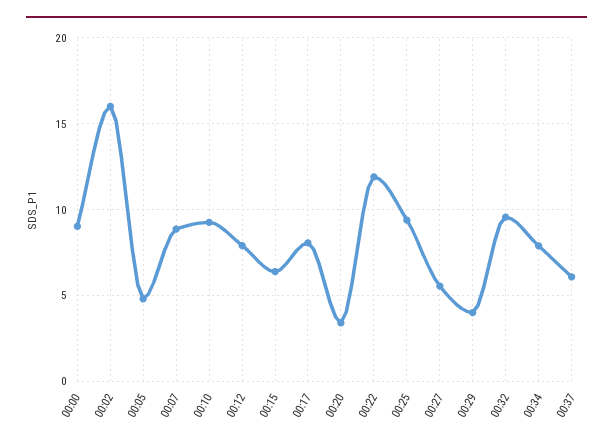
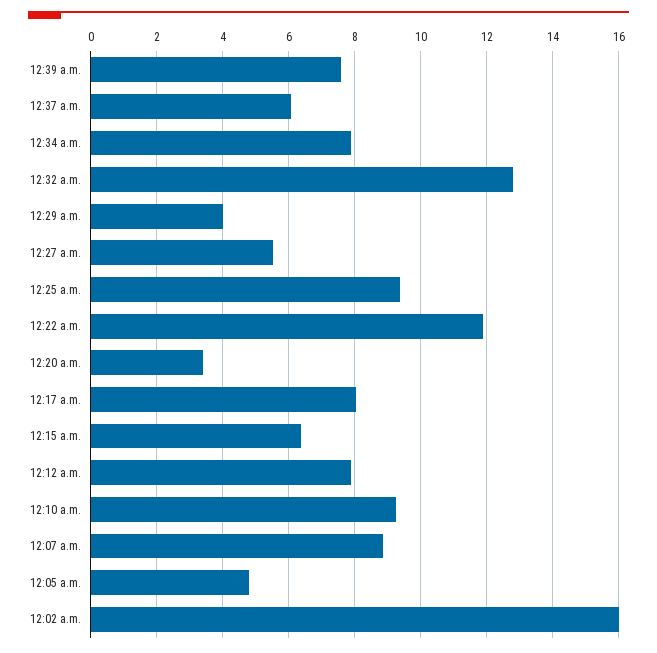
00:00: 9 -> none
00:32: 9.5 -> 12.8
12:39 a.m.: none -> 7.6

